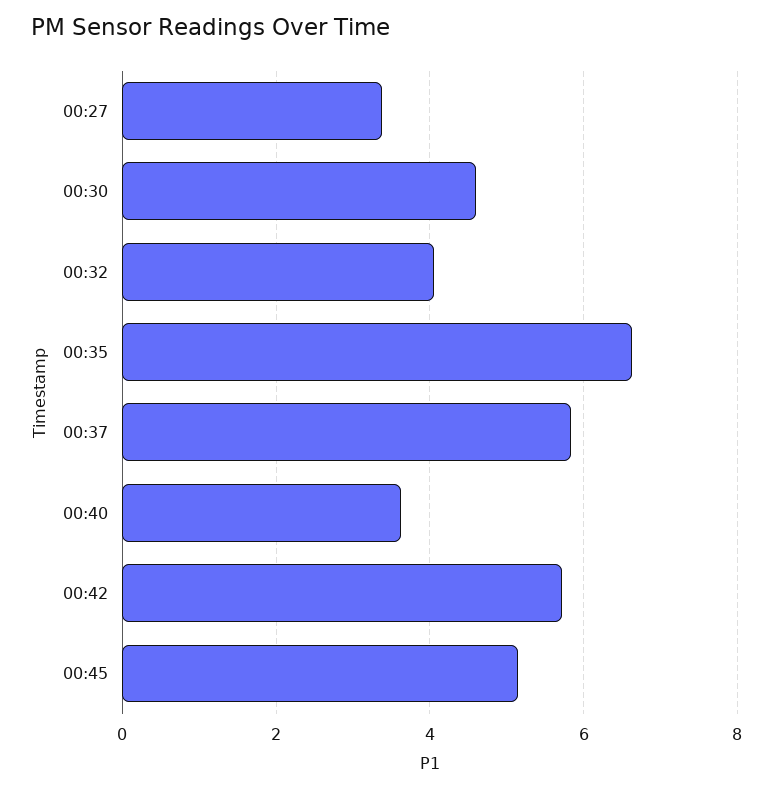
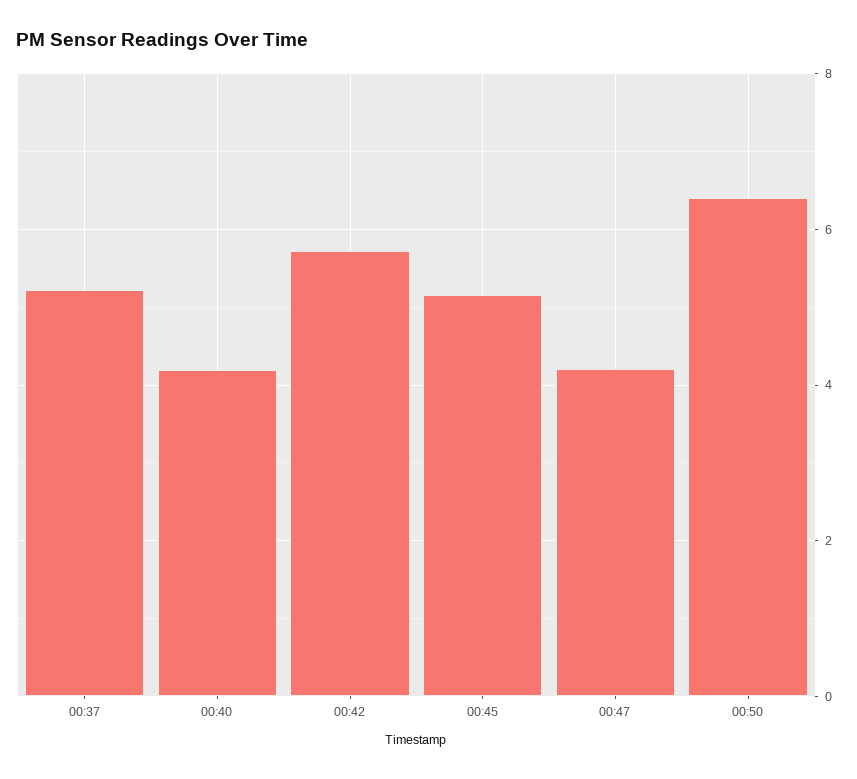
00:27: 3.4 -> none
00:30: 4.6 -> none
00:32: 4 -> none
00:35: 6.6 -> none
00:37: 5.8 -> 5.2
00:40: 3.6 -> 4.2
00:47: none -> 4.2
00:50: none -> 6.4

